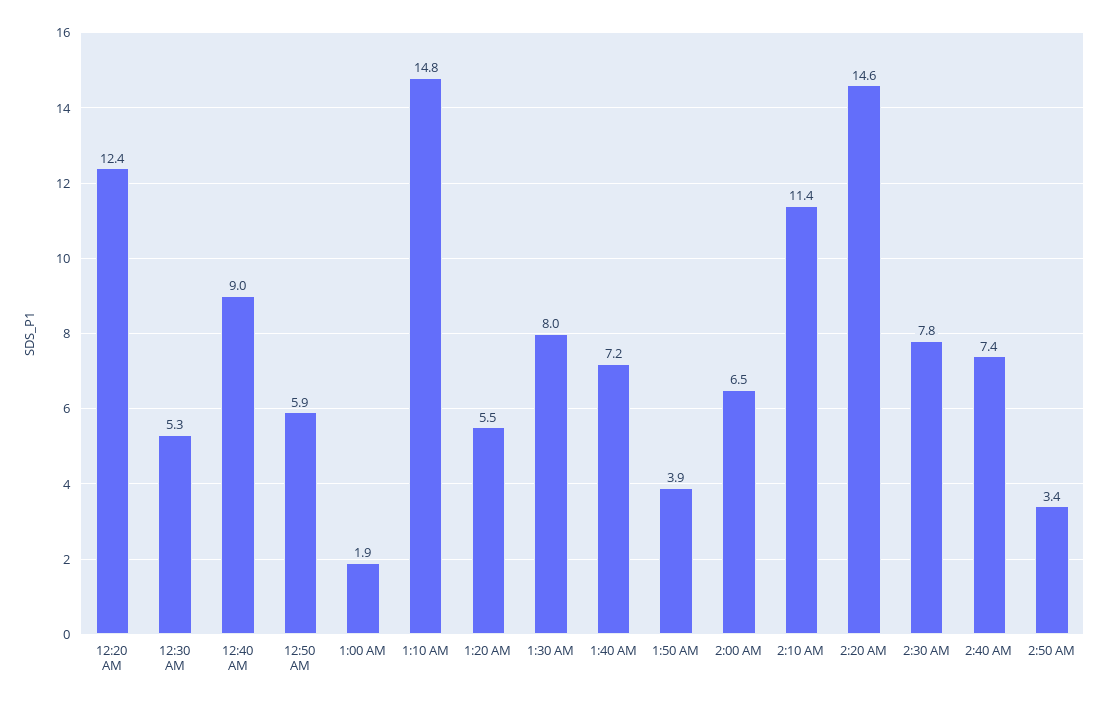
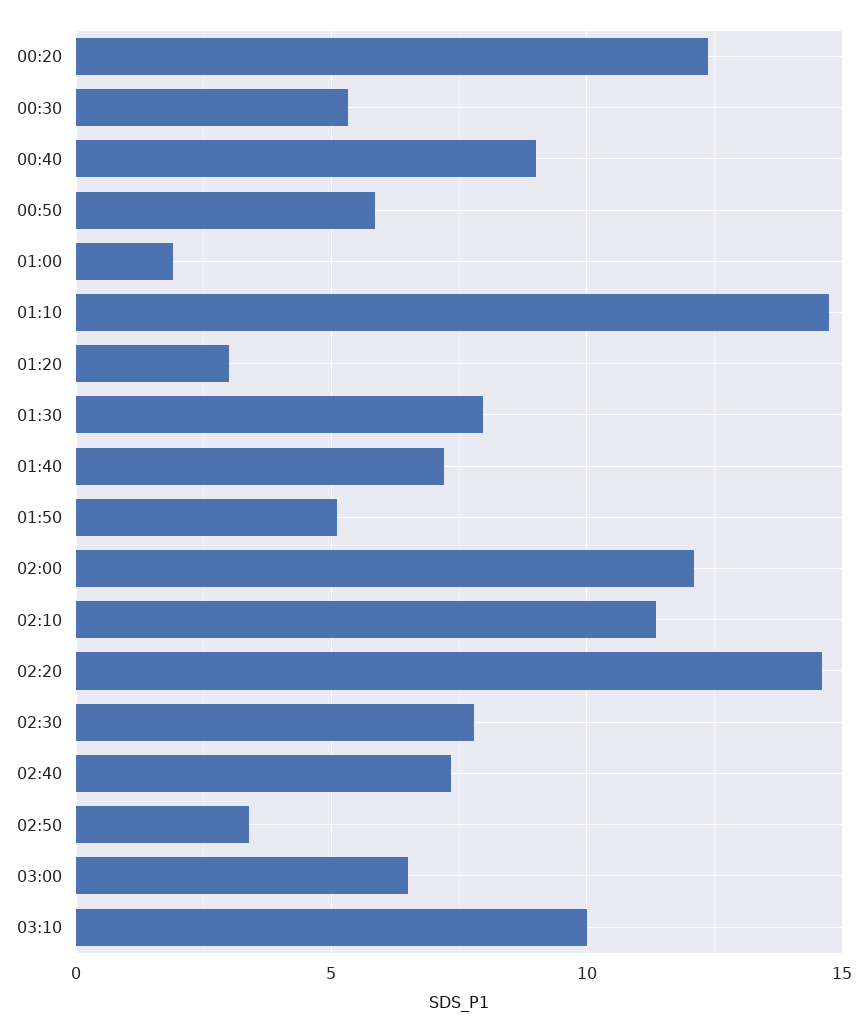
1:20 AM: 5.5 -> 3
1:50 AM: 3.9 -> 5
2:00 AM: 6.5 -> 12
03:00: none -> 6.5
03:10: none -> 10

